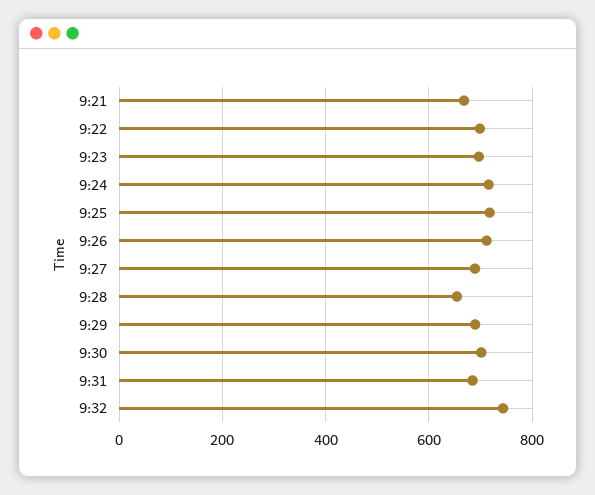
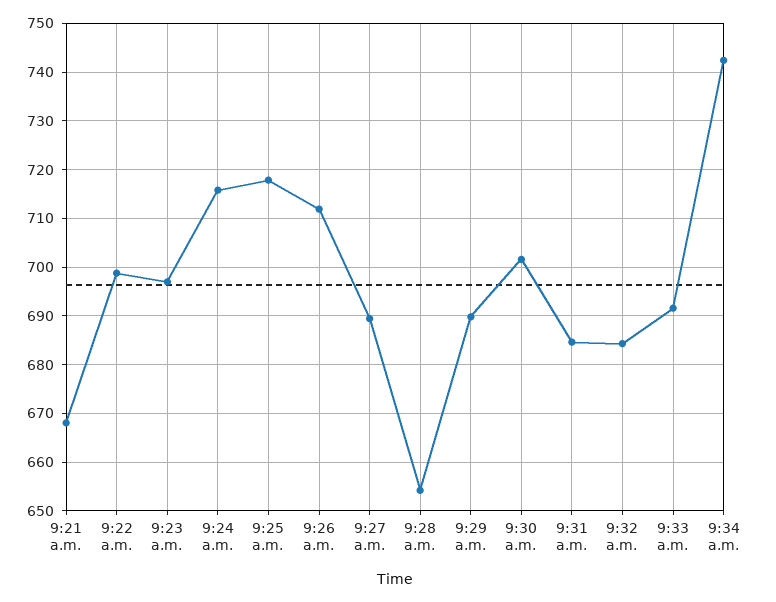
9:32: 740 -> 684
9:33 a.m.: none -> 692
9:34 a.m.: none -> 742

